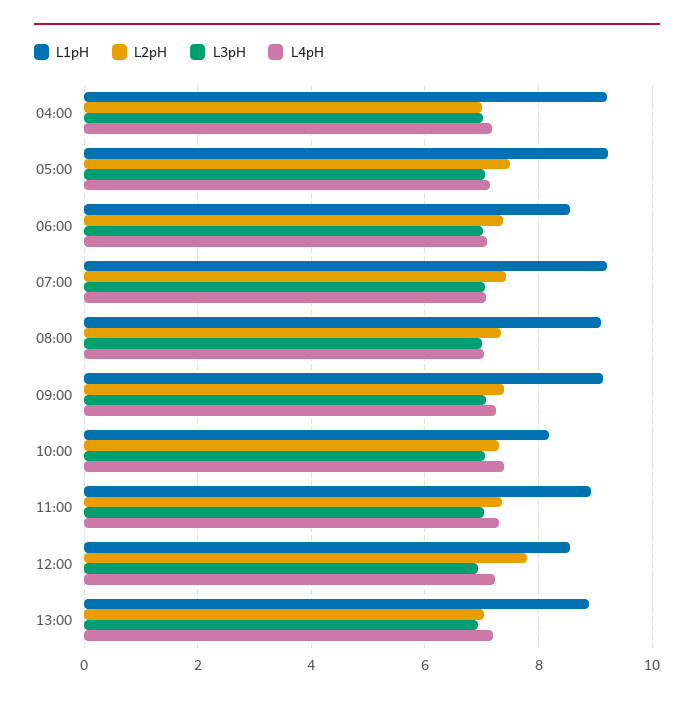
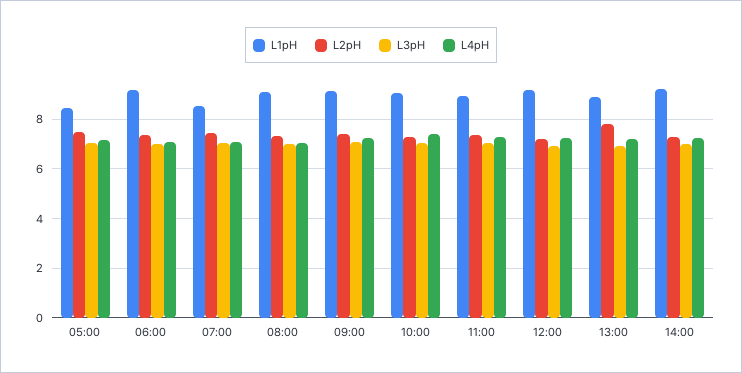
L1pH, 04:00: 9.2 -> none
L2pH, 04:00: 7 -> none
L3pH, 04:00: 7 -> none
L4pH, 04:00: 7.2 -> none
L1pH, 05:00: 9.2 -> 8.5
L1pH, 06:00: 8.6 -> 9.25
L1pH, 07:00: 9.2 -> 8.5
L1pH, 10:00: 8.2 -> 9
L1pH, 12:00: 8.6 -> 9.25
L2pH, 12:00: 7.8 -> 7.25
L2pH, 13:00: 7 -> 7.75
L1pH, 14:00: none -> 9.25
L2pH, 14:00: none -> 7.25
L3pH, 14:00: none -> 7
L4pH, 14:00: none -> 7.25

